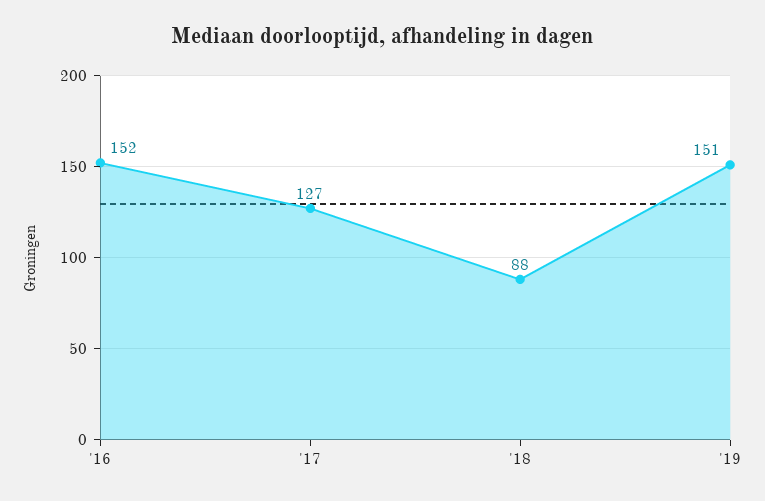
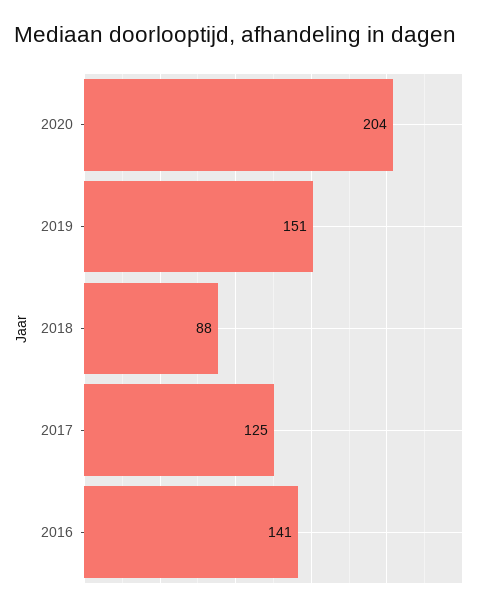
'16: 152 -> 141
'17: 127 -> 125
2020: none -> 204

